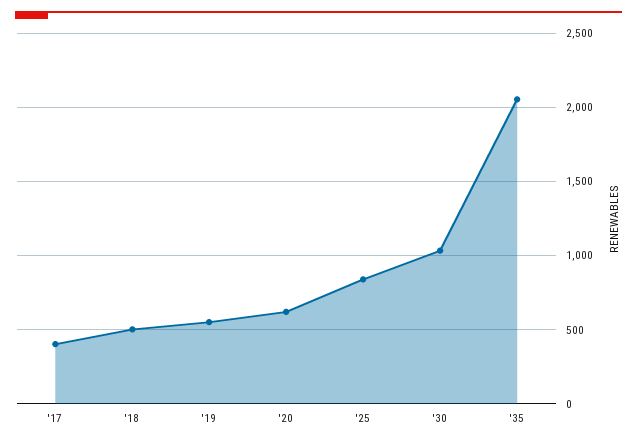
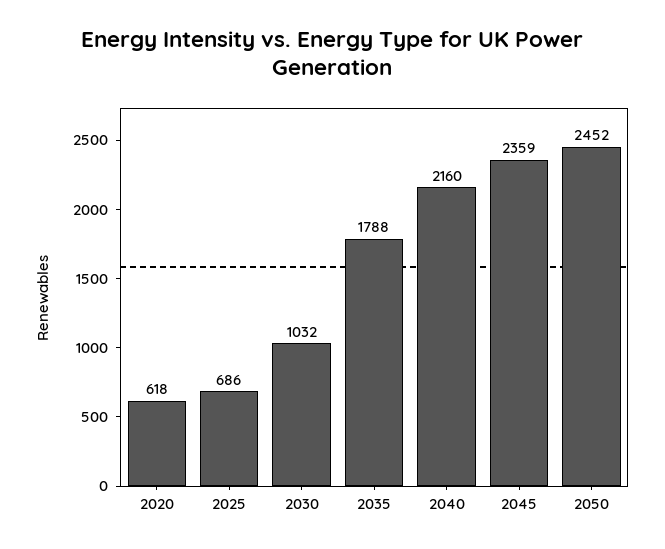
'17: 400 -> none
'18: 500 -> none
'19: 550 -> none
'25: 850 -> 686
'35: 2050 -> 1788
2040: none -> 2160
2045: none -> 2359
2050: none -> 2452

